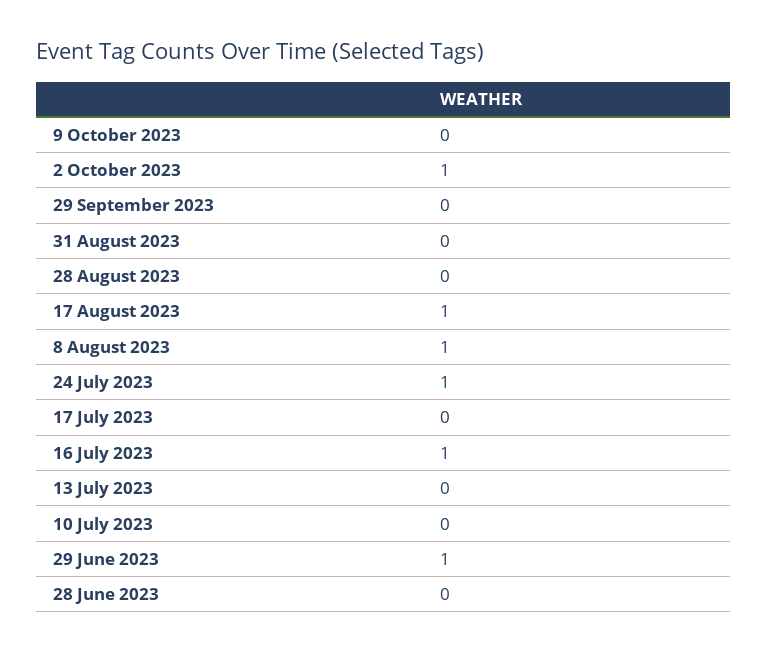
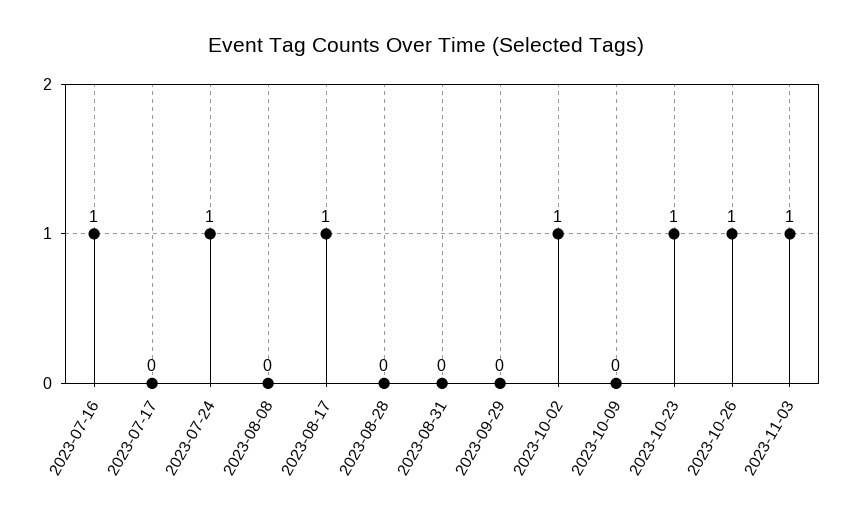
8 August 2023: 1 -> 0
13 July 2023: 0 -> none
10 July 2023: 0 -> none
29 June 2023: 1 -> none
28 June 2023: 0 -> none
2023-10-23: none -> 1
2023-10-26: none -> 1
2023-11-03: none -> 1

